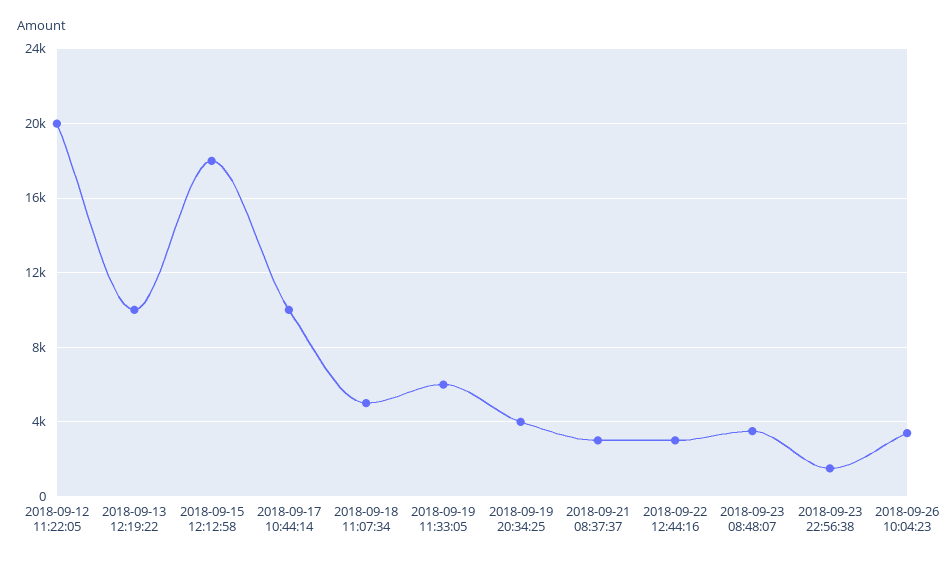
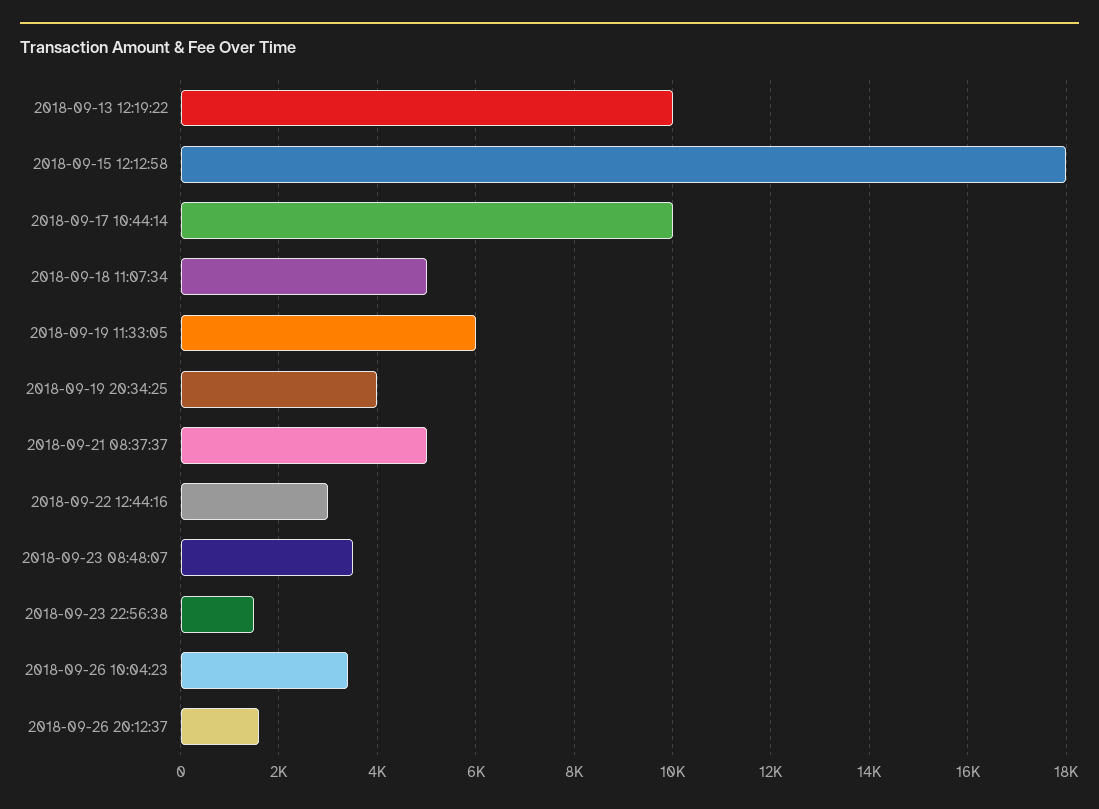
2018-09-12 11:22:05: 20000 -> none
2018-09-21 08:37:37: 3000 -> 5000
2018-09-26 20:12:37: none -> 1600

